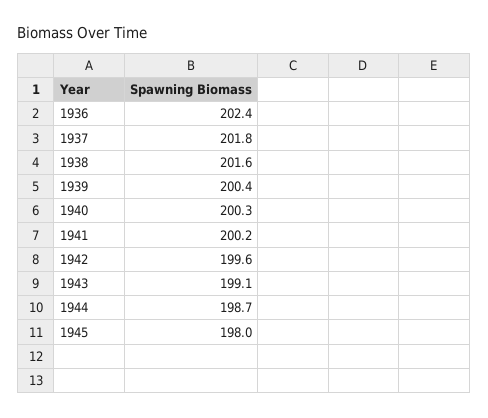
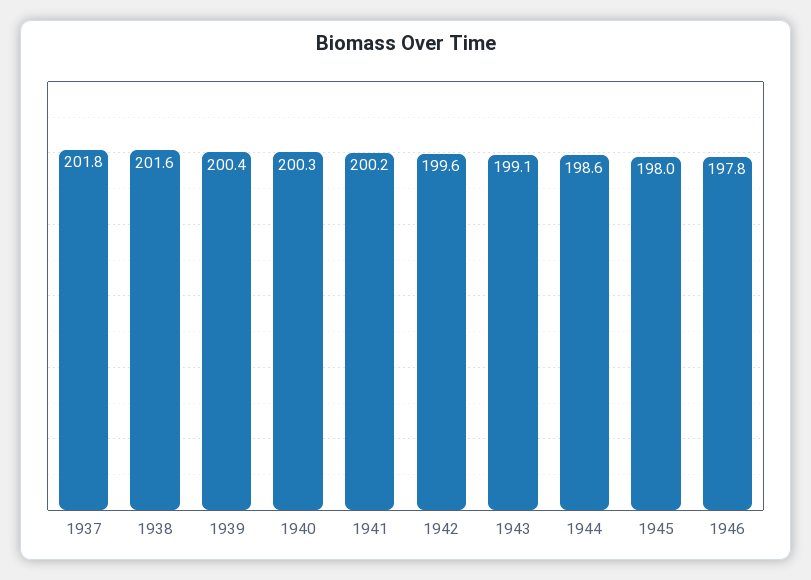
1936: 202.4 -> none
1944: 198.7 -> 198.6
1946: none -> 197.8

